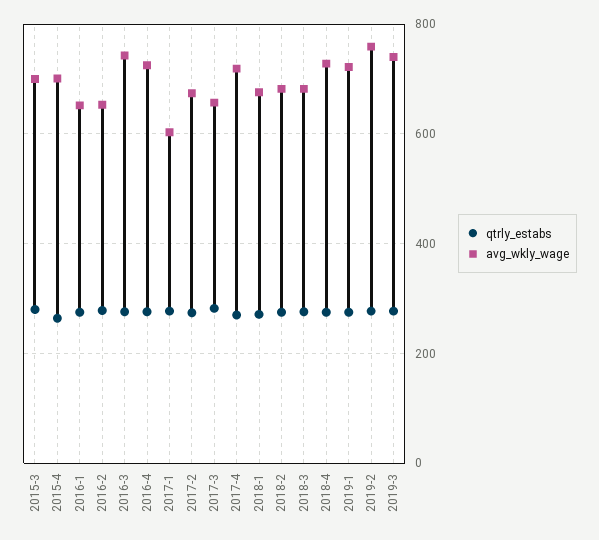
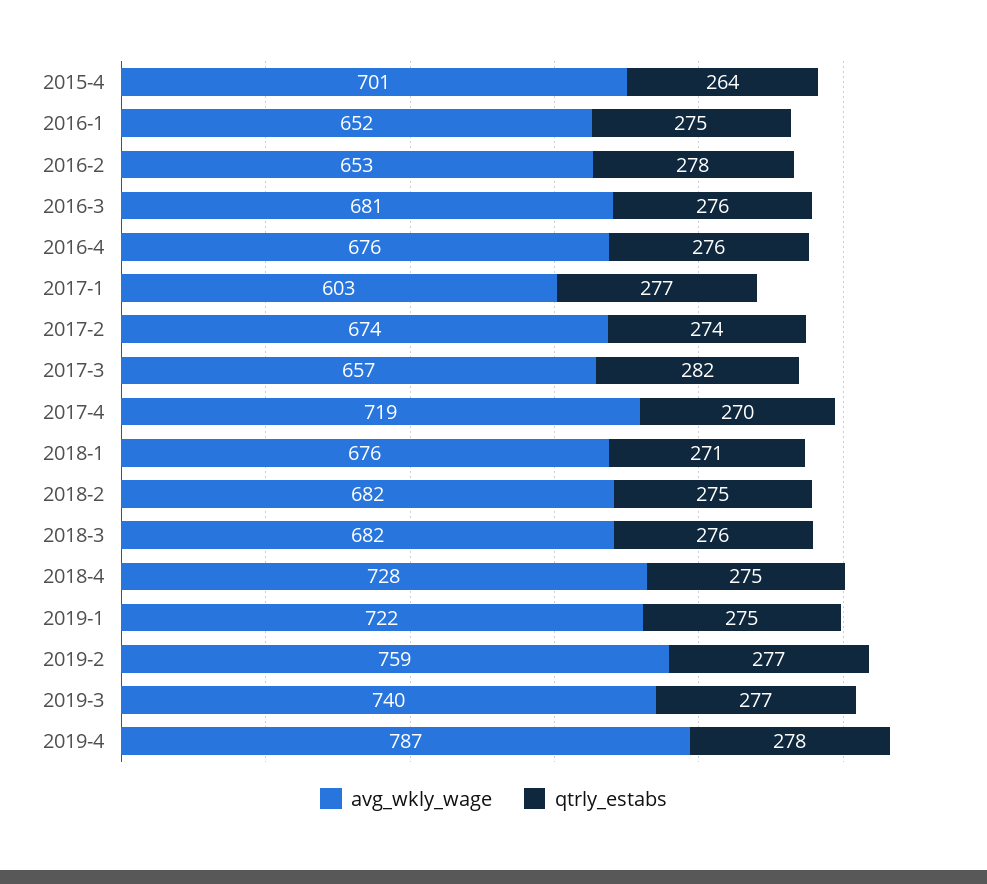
qtrly_estabs, 2015-3: 280 -> none
avg_wkly_wage, 2015-3: 700 -> none
avg_wkly_wage, 2016-3: 740 -> 681
avg_wkly_wage, 2016-4: 720 -> 676
avg_wkly_wage, 2019-4: none -> 787
qtrly_estabs, 2019-4: none -> 278

